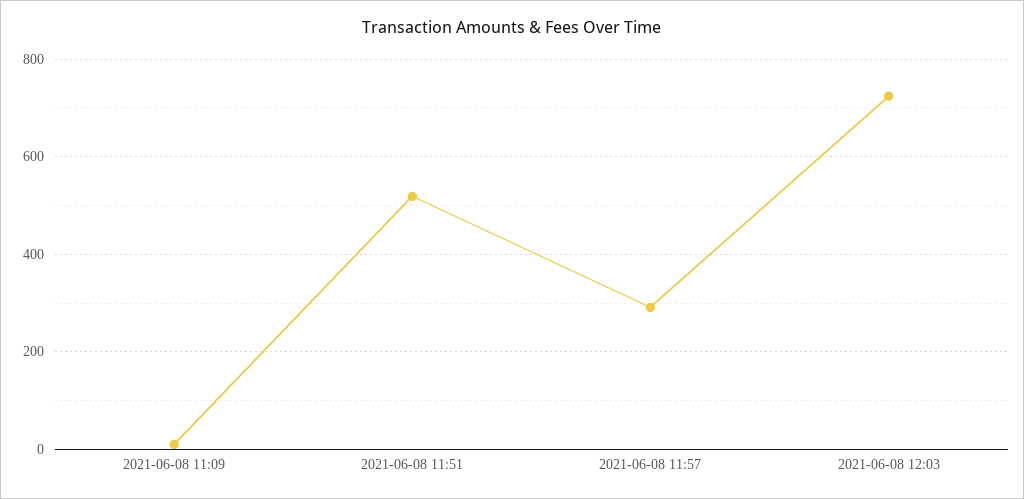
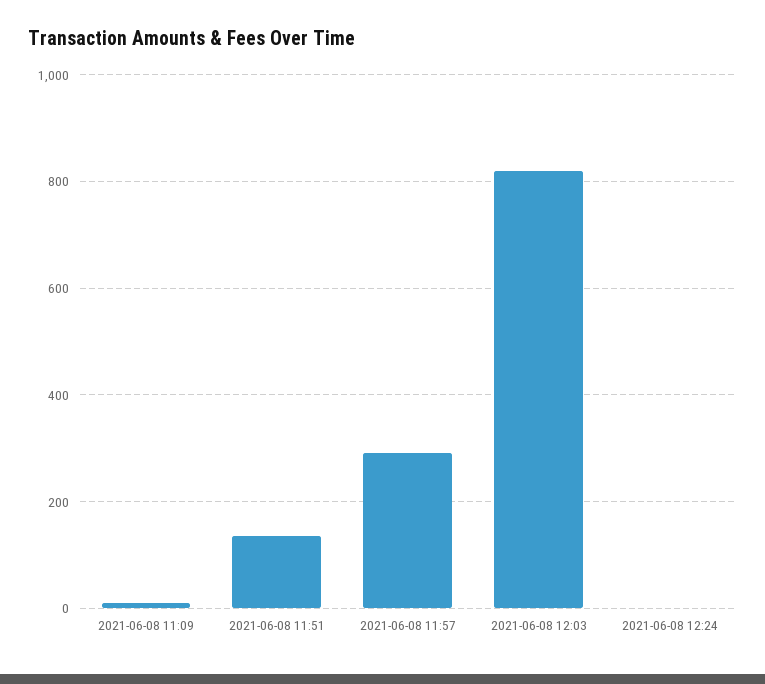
2021-06-08 11:51: 520 -> 140
2021-06-08 12:03: 720 -> 820
2021-06-08 12:24: none -> 0

